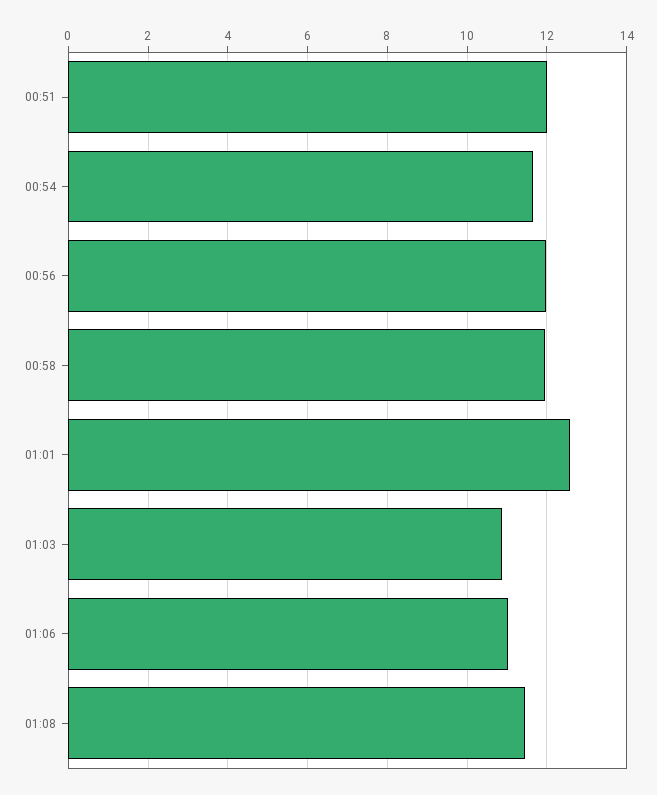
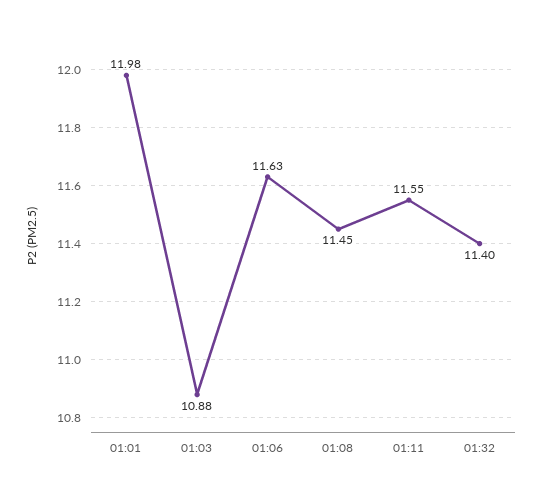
00:51: 12 -> none
00:54: 11.6 -> none
00:56: 12 -> none
00:58: 12 -> none
01:01: 12.6 -> 11.98
01:06: 11 -> 11.63
01:11: none -> 11.55
01:32: none -> 11.4

